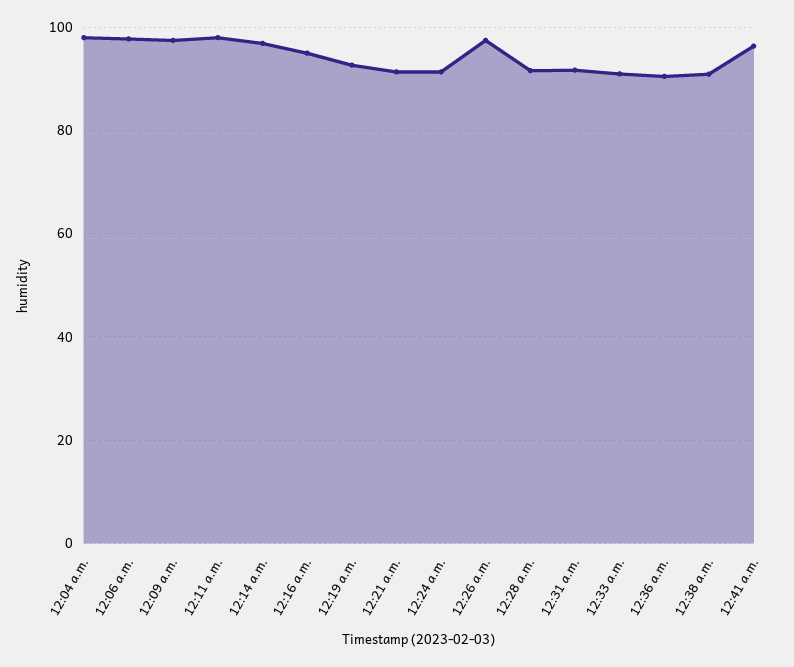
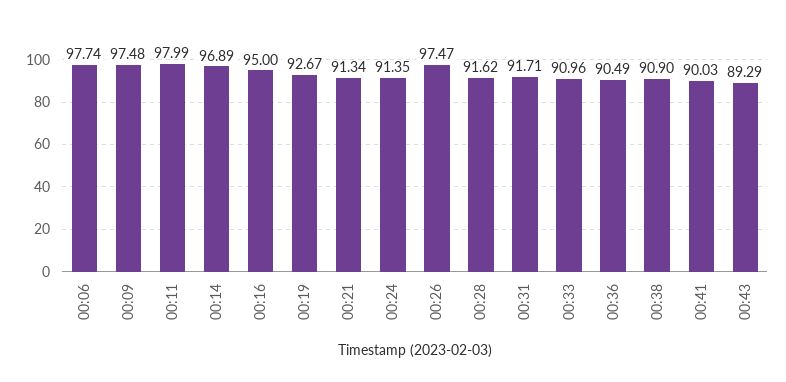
12:04 a.m.: 98 -> none
12:41 a.m.: 96 -> 90.03
00:43: none -> 89.29

